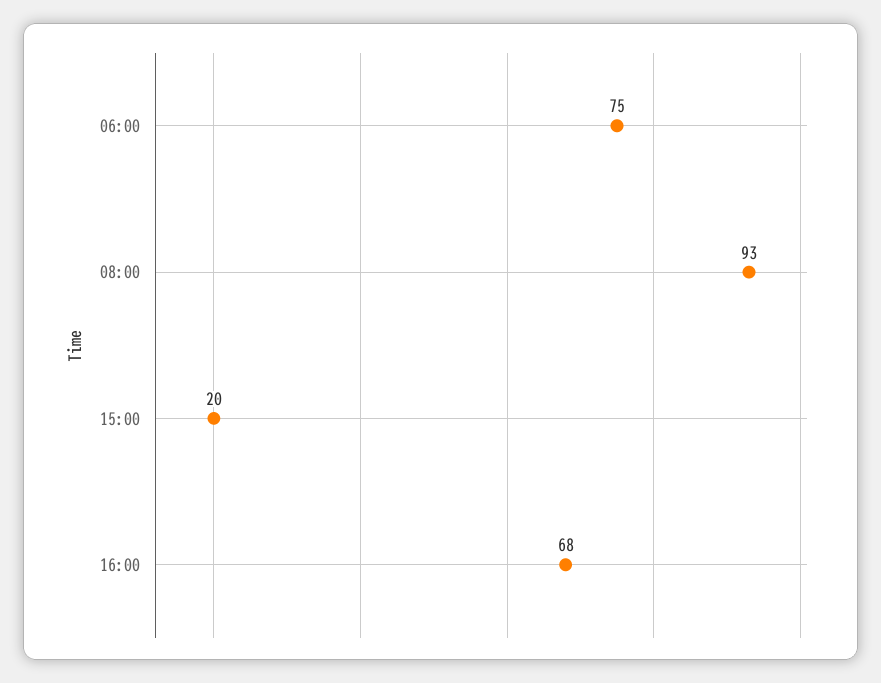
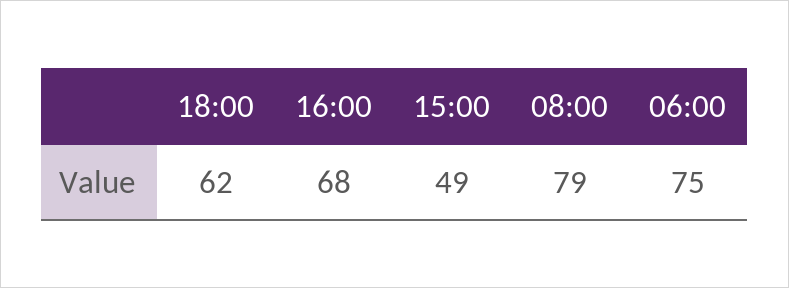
08:00: 93 -> 79
15:00: 20 -> 49
18:00: none -> 62

